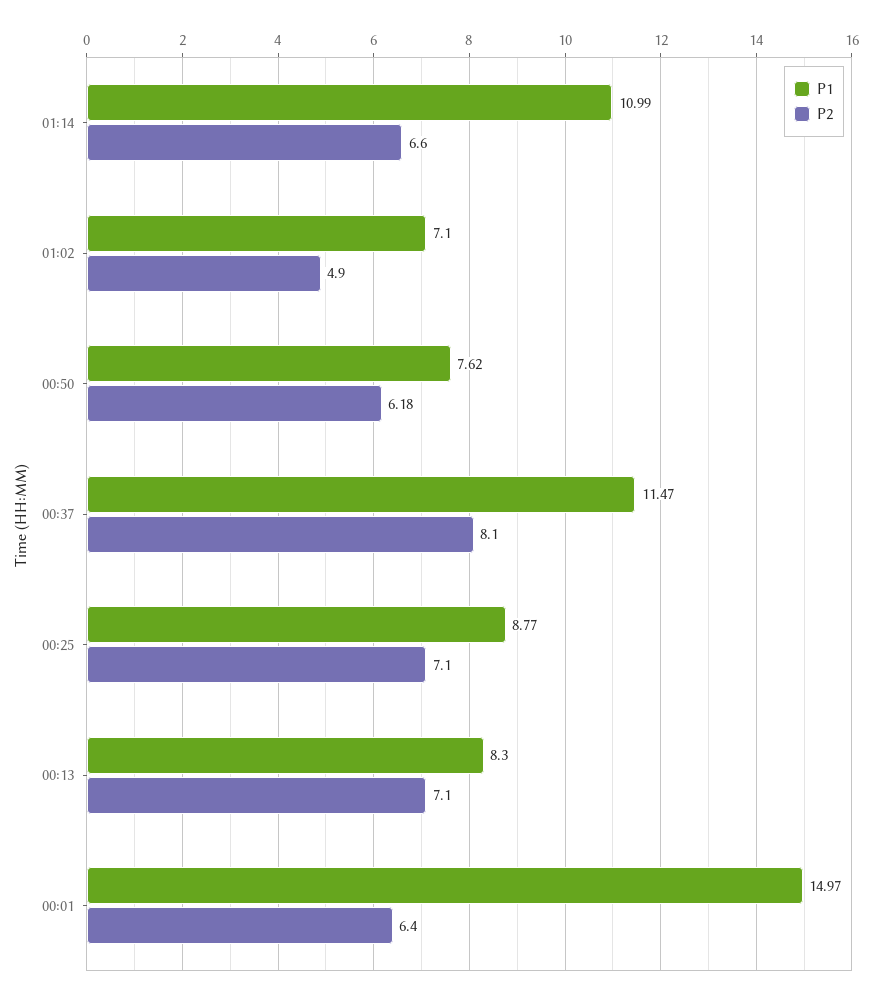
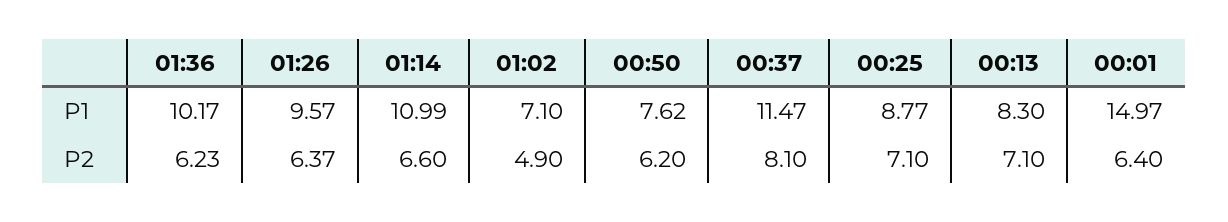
P2, 00:50: 6.18 -> 6.2
P1, 01:36: none -> 10.17
P1, 01:26: none -> 9.57
P2, 01:36: none -> 6.23
P2, 01:26: none -> 6.37

